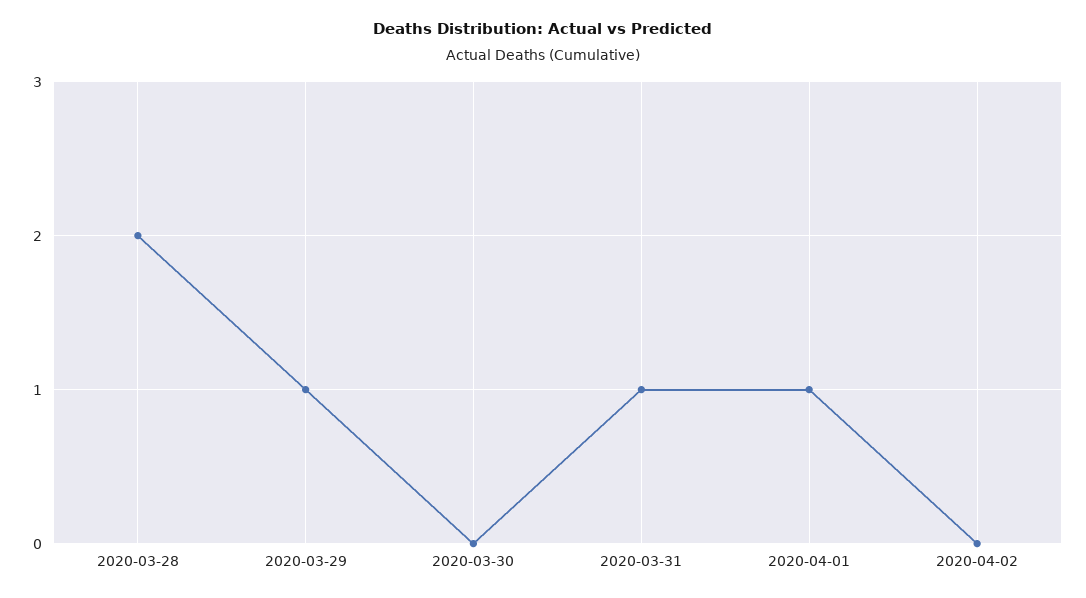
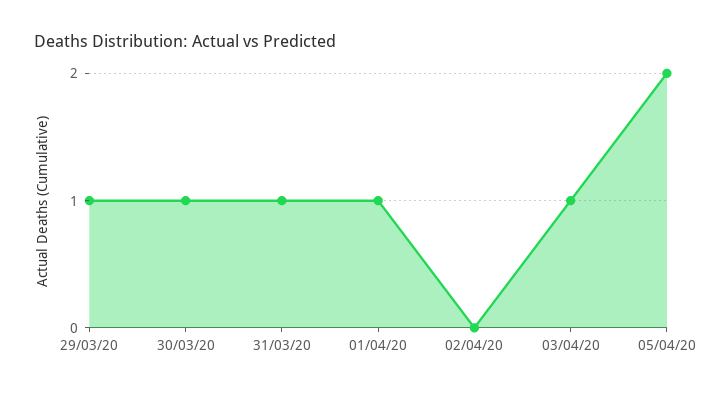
2020-03-28: 2 -> none
2020-03-30: 0 -> 1
03/04/20: none -> 1
05/04/20: none -> 2

